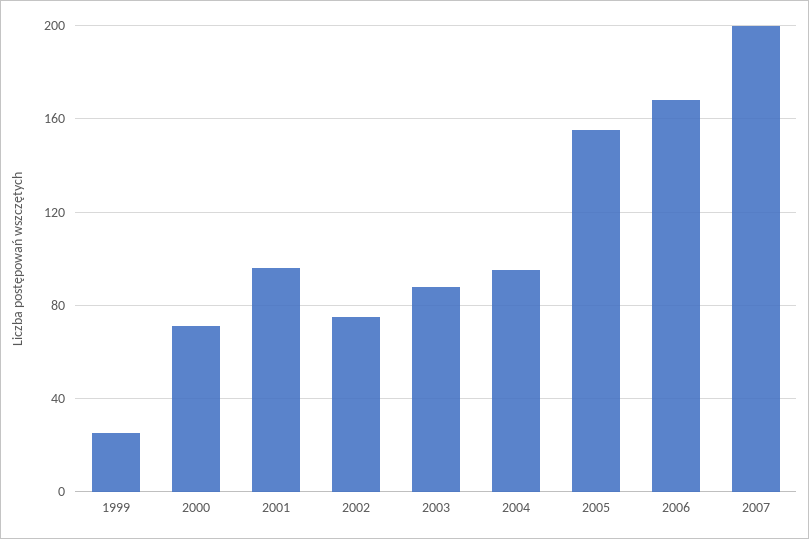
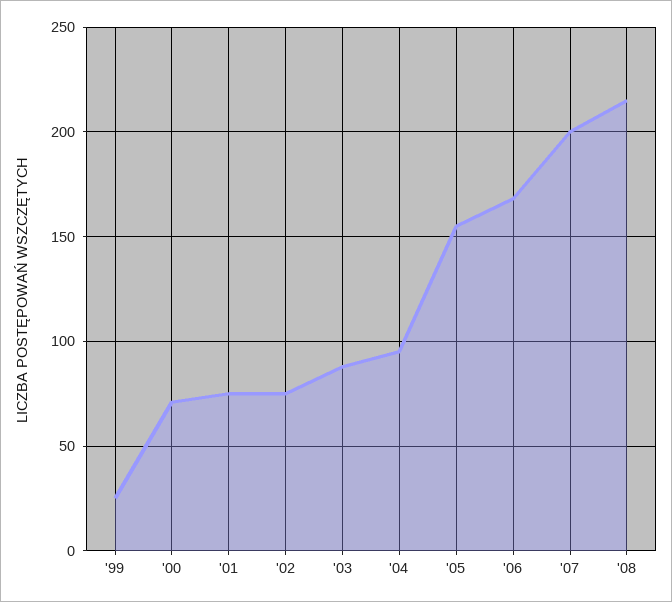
2001: 95 -> 75
'08: none -> 215

